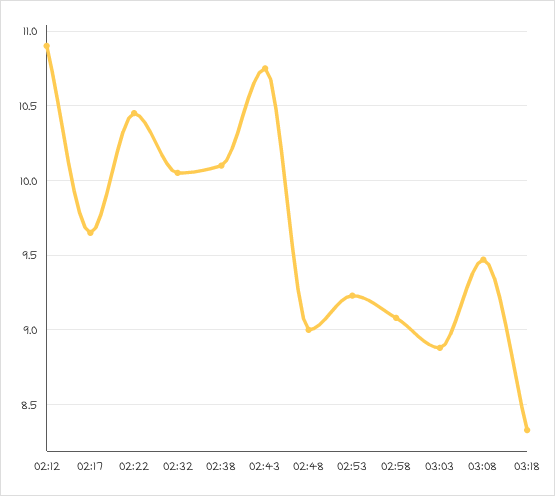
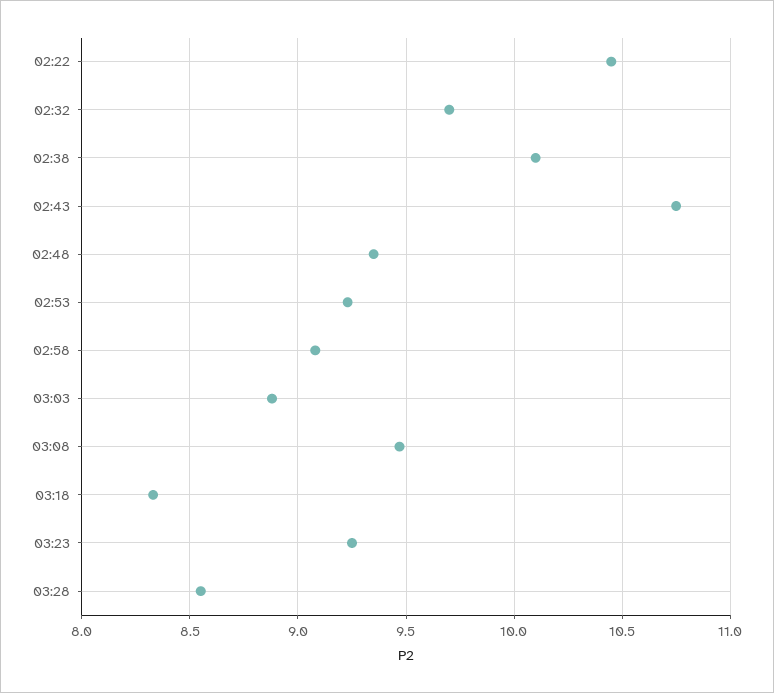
02:12: 10.9 -> none
02:17: 9.65 -> none
02:32: 10.05 -> 9.7
02:48: 9 -> 9.35
03:23: none -> 9.25
03:28: none -> 8.55

